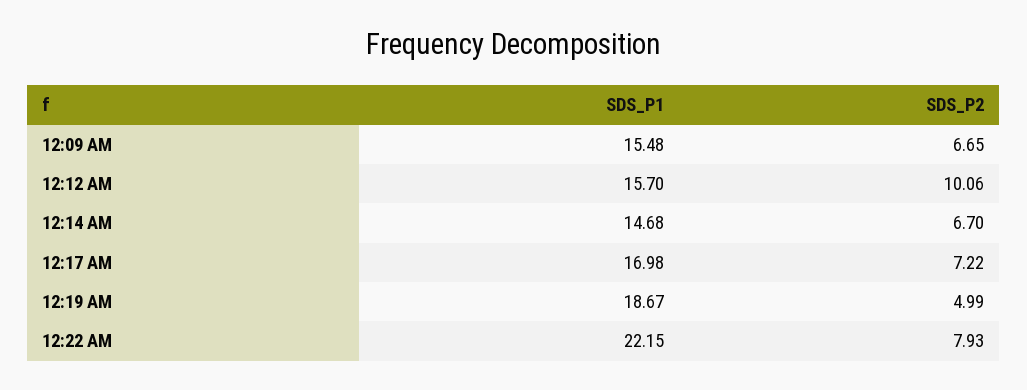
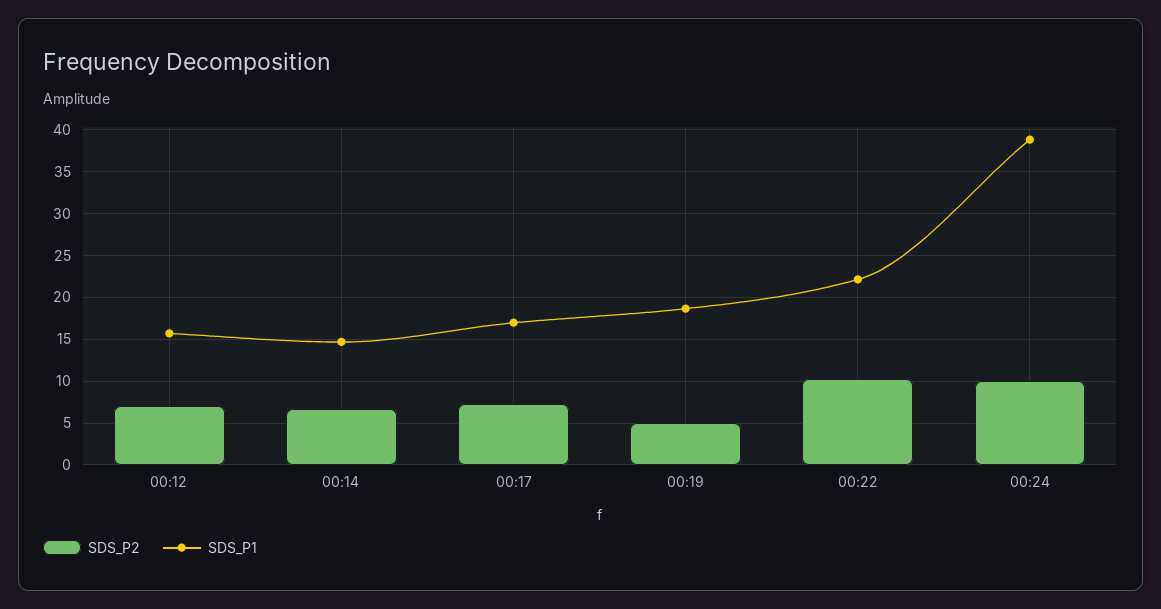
SDS_P1, 12:09 AM: 15.48 -> none
SDS_P2, 12:09 AM: 6.65 -> none
SDS_P2, 12:12 AM: 10.06 -> 7
SDS_P2, 12:22 AM: 7.93 -> 10
SDS_P2, 00:24: none -> 10
SDS_P1, 00:24: none -> 39

